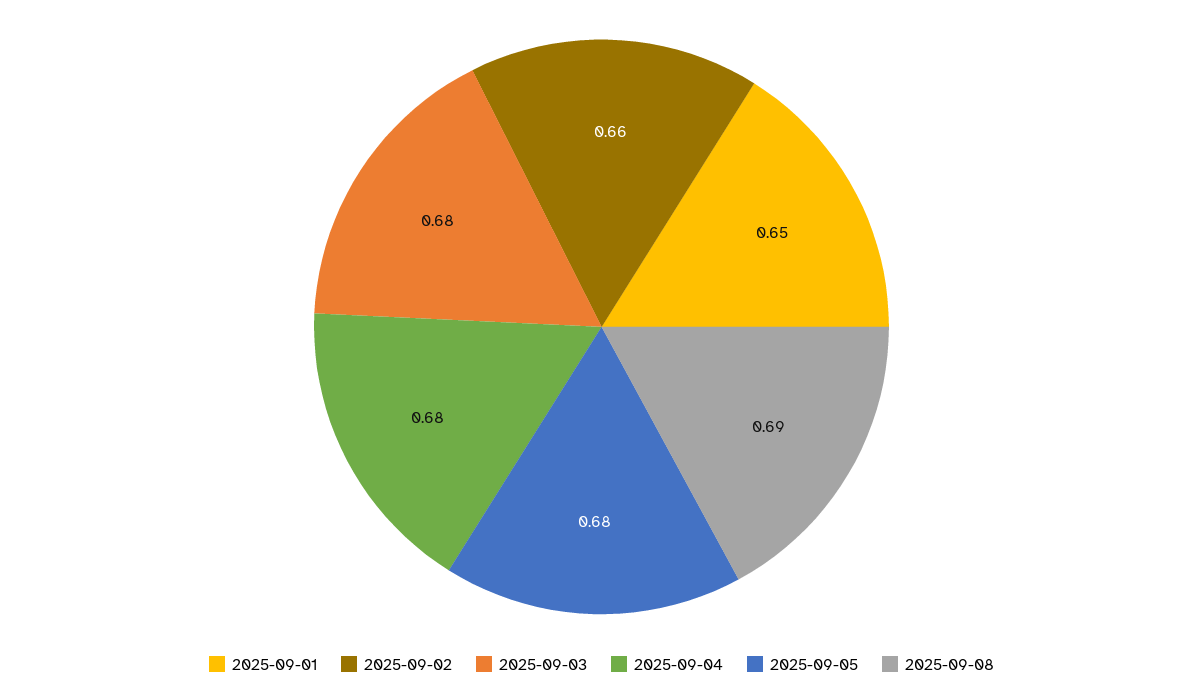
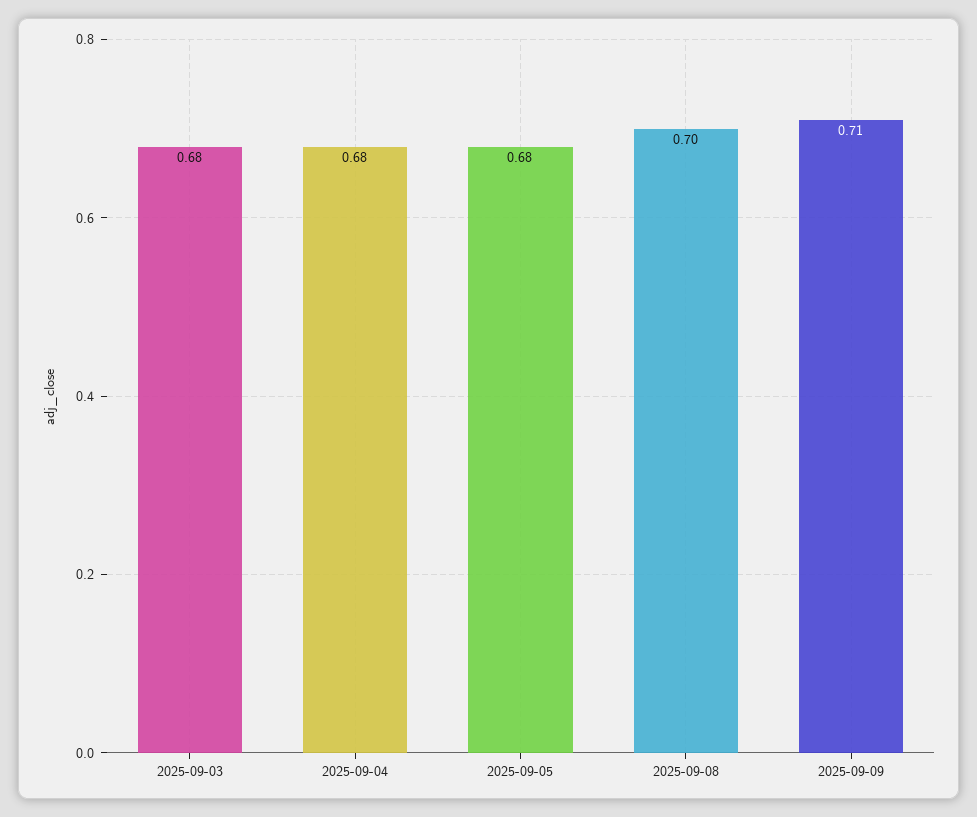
2025-09-01: 0.65 -> none
2025-09-02: 0.66 -> none
2025-09-08: 0.69 -> 0.7
2025-09-09: none -> 0.71

